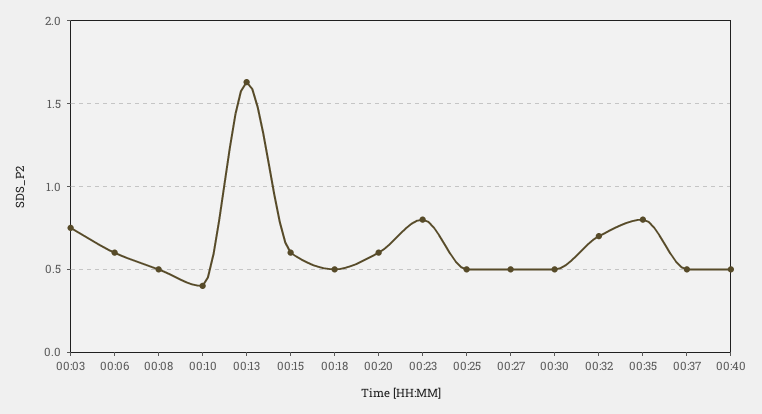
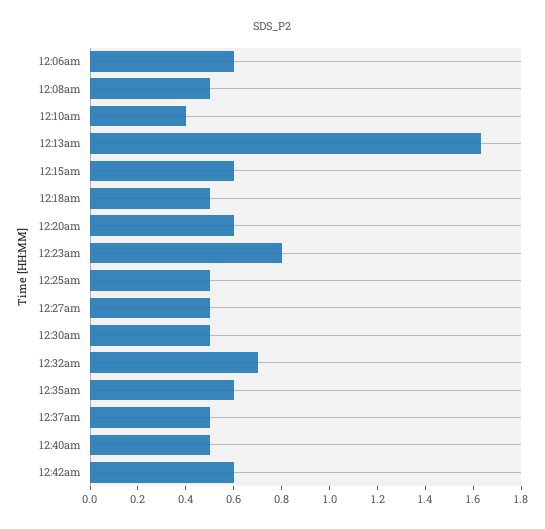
00:03: 0.75 -> none
00:35: 0.8 -> 0.6
12:42am: none -> 0.6

